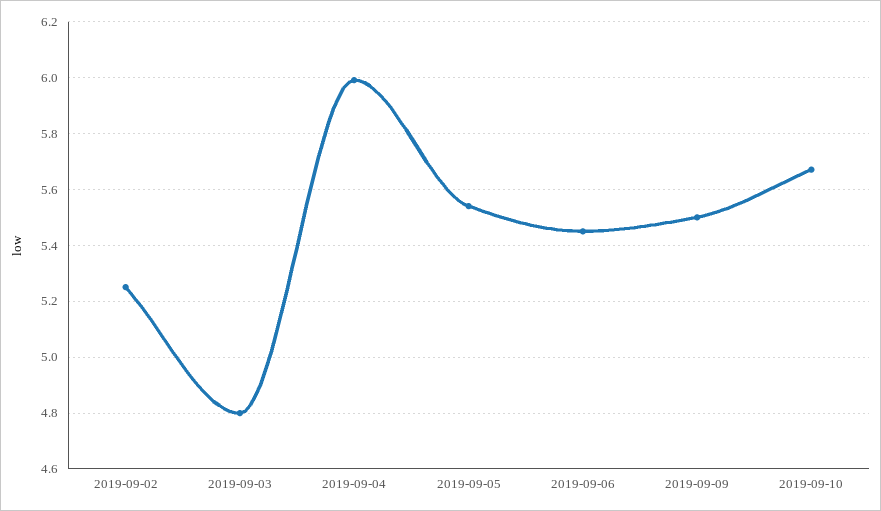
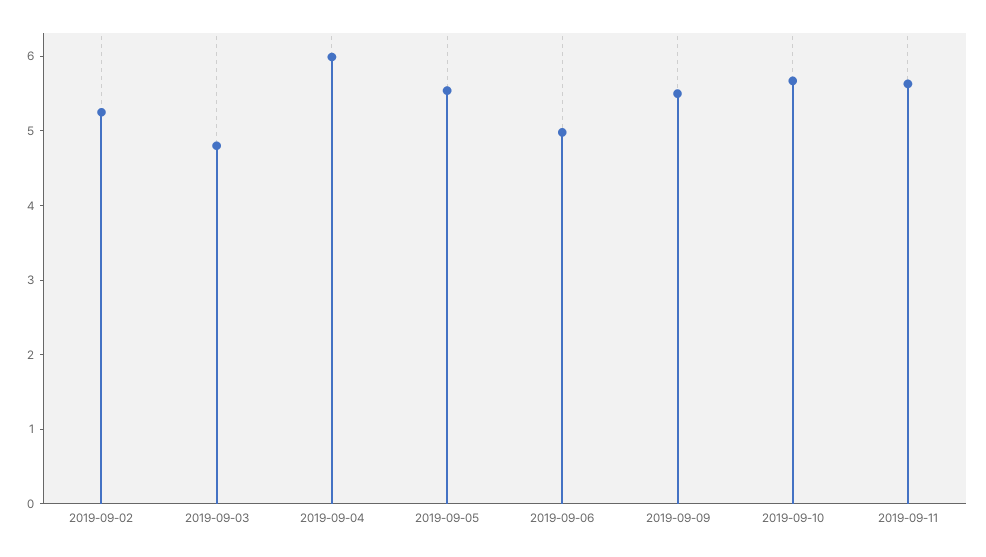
2019-09-06: 5.45 -> 5
2019-09-11: none -> 5.6

